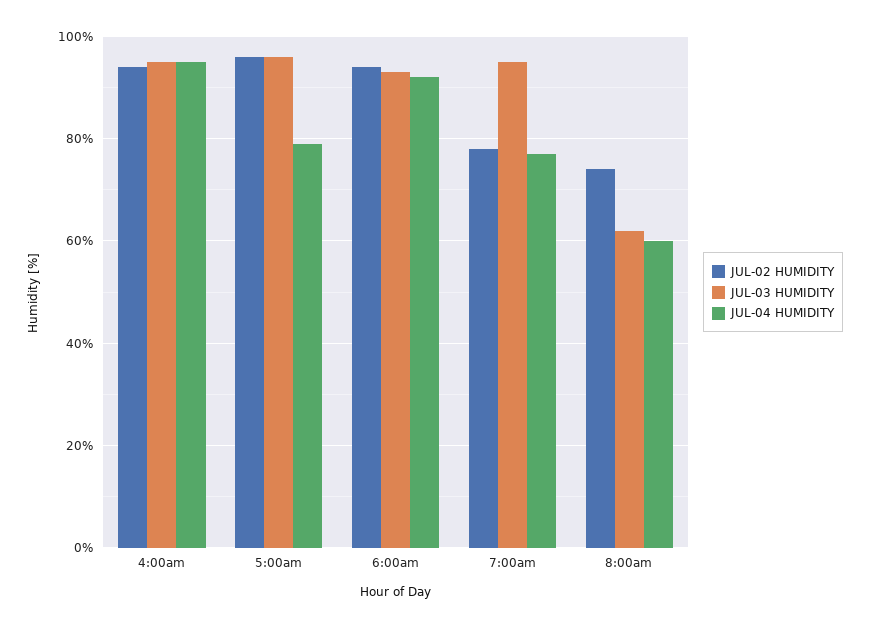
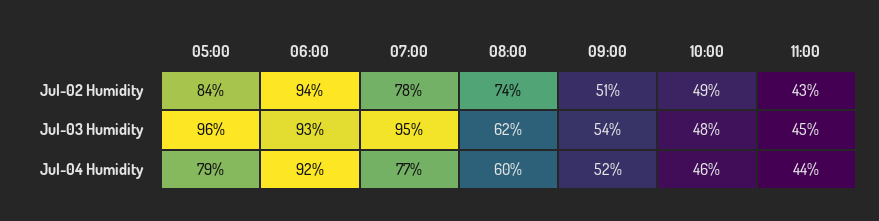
JUL-02 HUMIDITY, 4:00am: 95 -> none
JUL-03 HUMIDITY, 4:00am: 95 -> none
JUL-04 HUMIDITY, 4:00am: 95 -> none
JUL-02 HUMIDITY, 5:00am: 95 -> 84
JUL-02 HUMIDITY, 09:00: none -> 51
JUL-02 HUMIDITY, 10:00: none -> 49
JUL-02 HUMIDITY, 11:00: none -> 43
JUL-03 HUMIDITY, 09:00: none -> 54
JUL-03 HUMIDITY, 10:00: none -> 48
JUL-03 HUMIDITY, 11:00: none -> 45
JUL-04 HUMIDITY, 09:00: none -> 52
JUL-04 HUMIDITY, 10:00: none -> 46
JUL-04 HUMIDITY, 11:00: none -> 44

